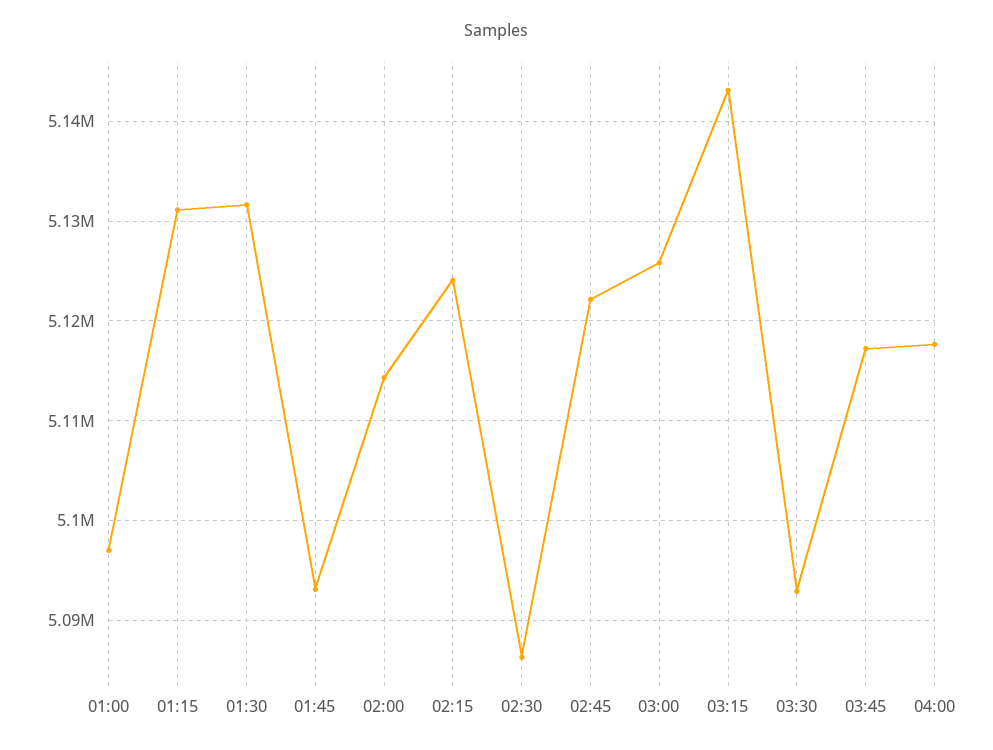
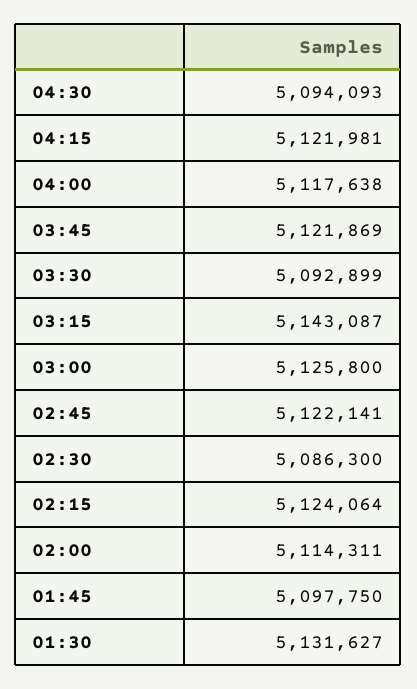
01:00: 5097000 -> none
01:15: 5131000 -> none
01:45: 5093000 -> 5097750
03:45: 5117000 -> 5121869
04:30: none -> 5094093
04:15: none -> 5121981

